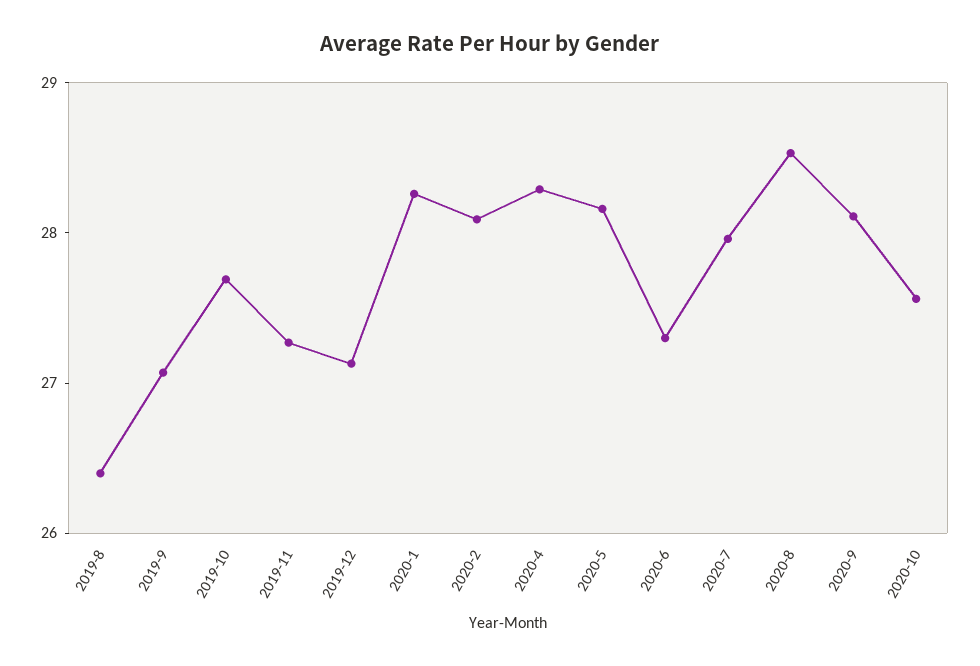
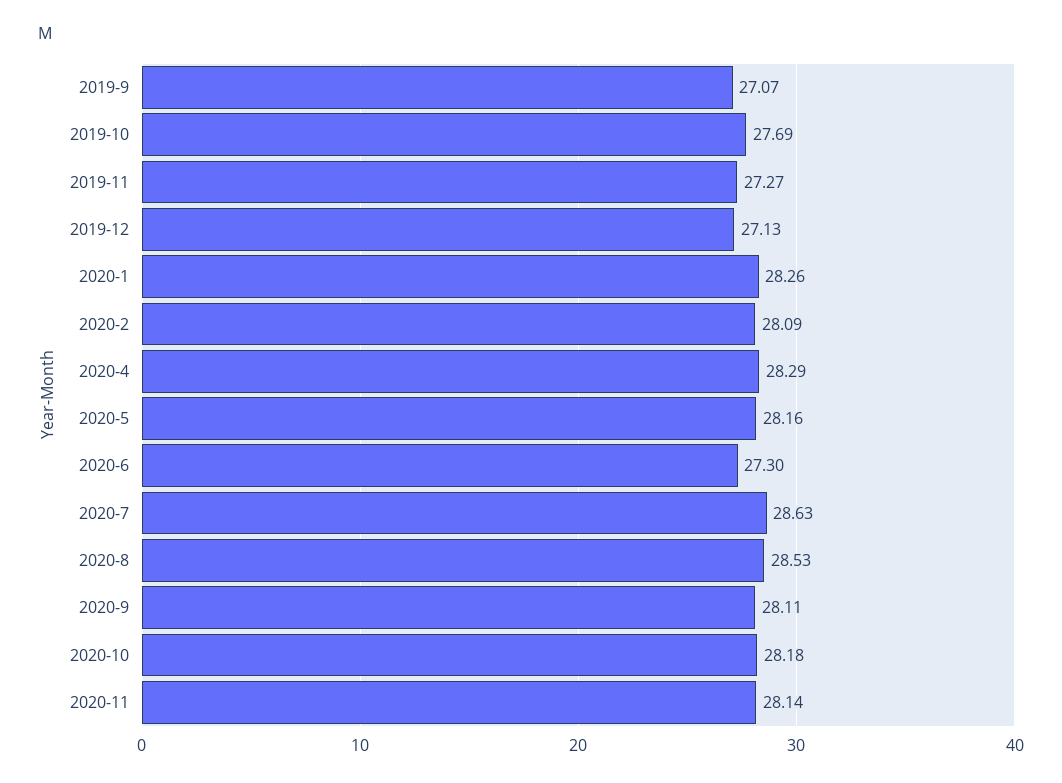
2019-8: 26.4 -> none
2020-7: 28 -> 28.63
2020-10: 27.6 -> 28.18
2020-11: none -> 28.14

